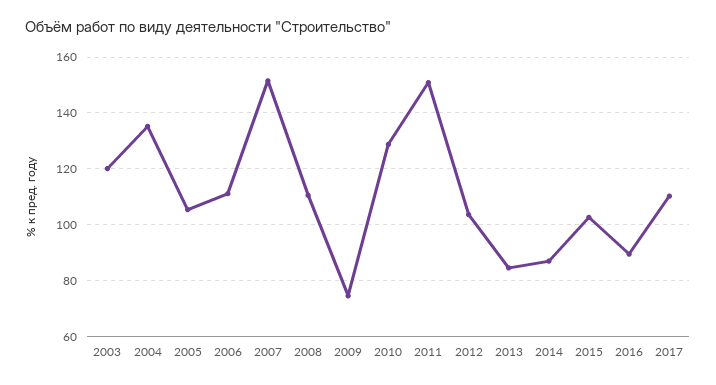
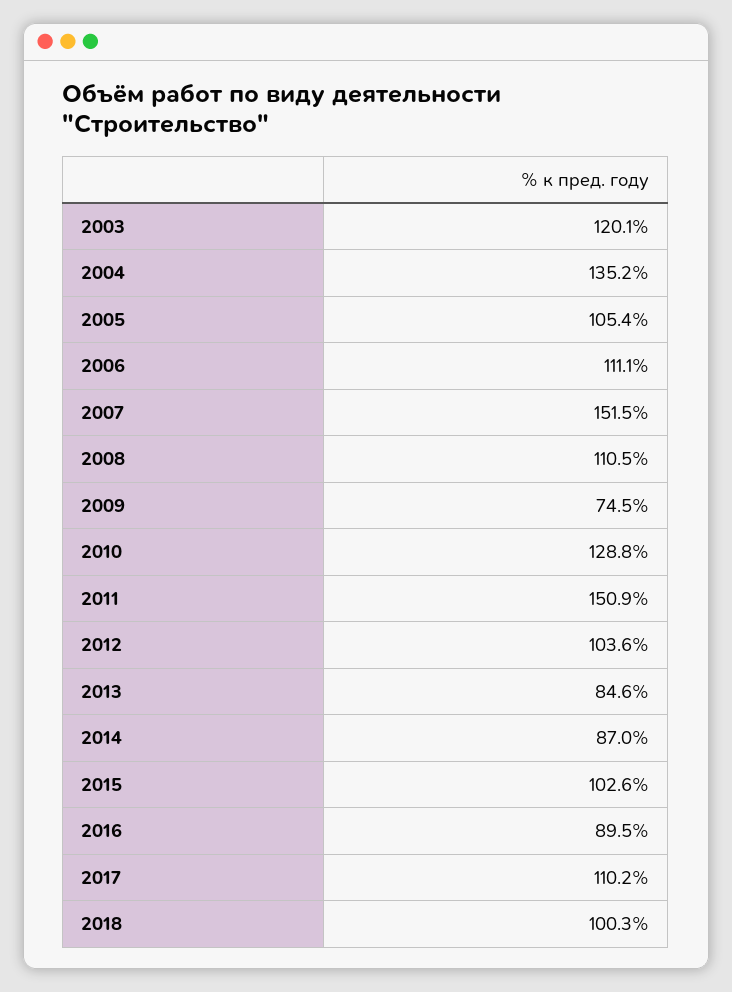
2018: none -> 100.3

